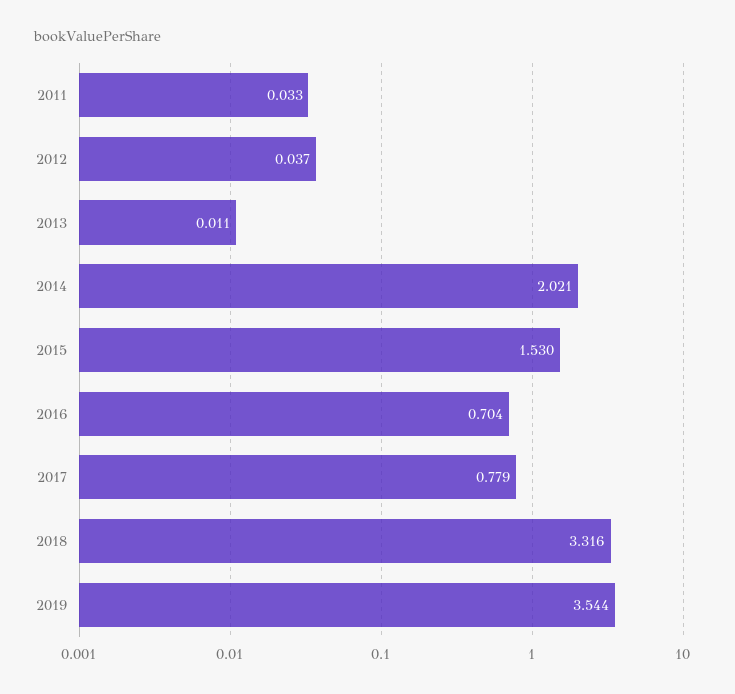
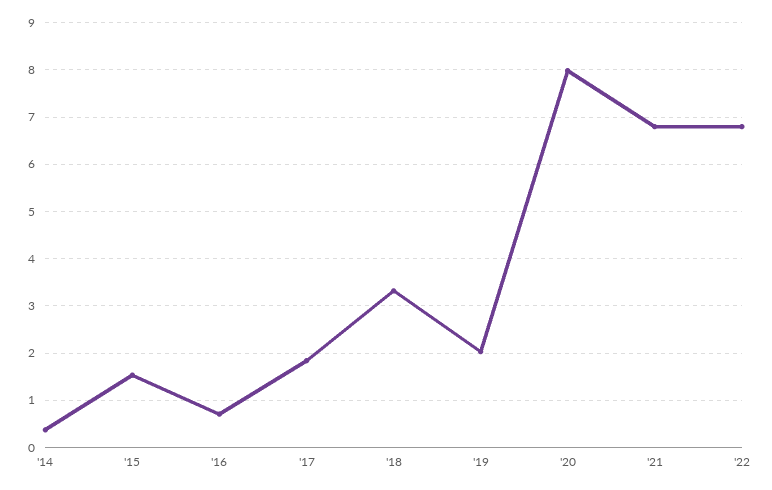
2011: 0.033 -> none
2012: 0.037 -> none
2013: 0.011 -> none
2014: 2.021 -> 0.4
2017: 0.779 -> 1.8
2019: 3.544 -> 2
'20: none -> 8
'21: none -> 6.8
'22: none -> 6.8

